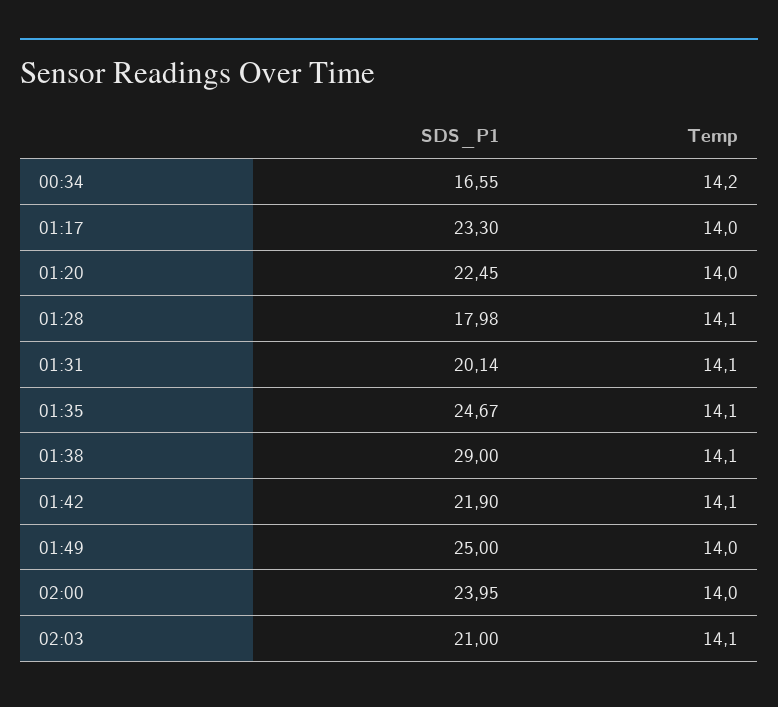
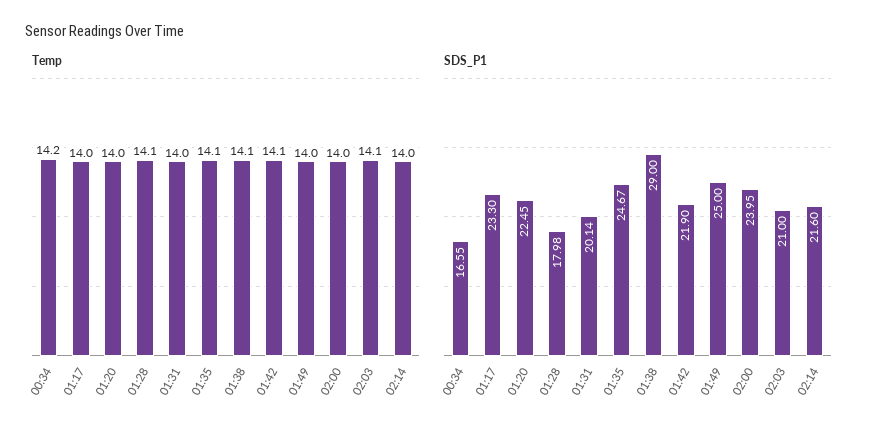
Temp, 01:31: 14.1 -> 14
Temp, 02:14: none -> 14
SDS_P1, 02:14: none -> 21.6

